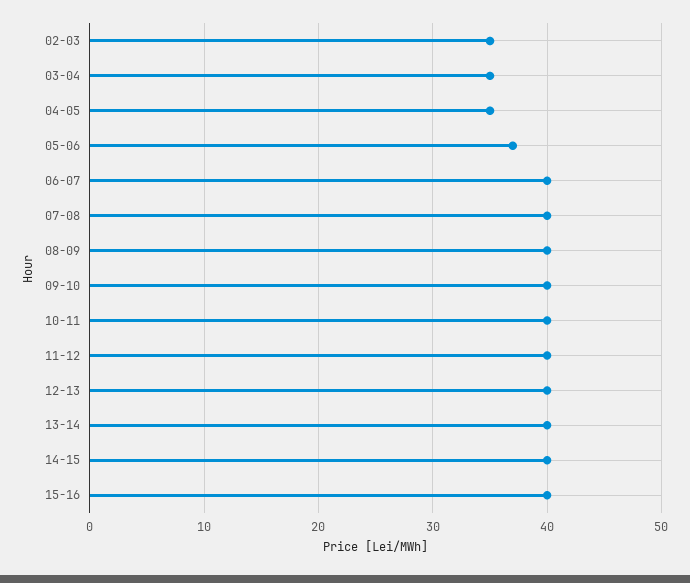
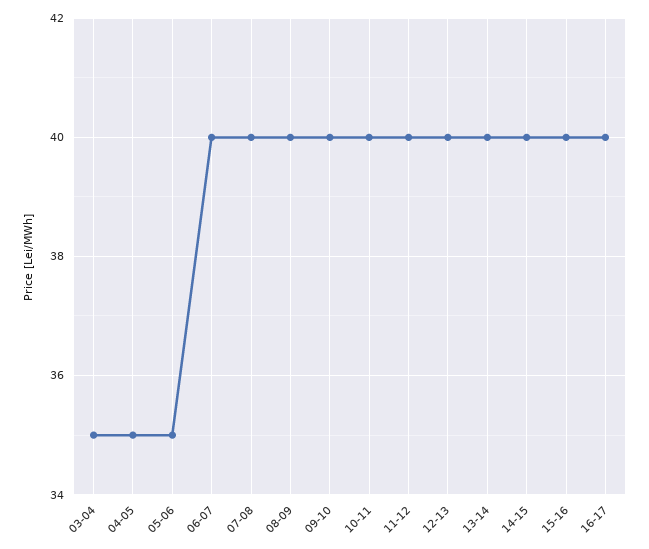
02-03: 35 -> none
05-06: 37 -> 35
16-17: none -> 40

